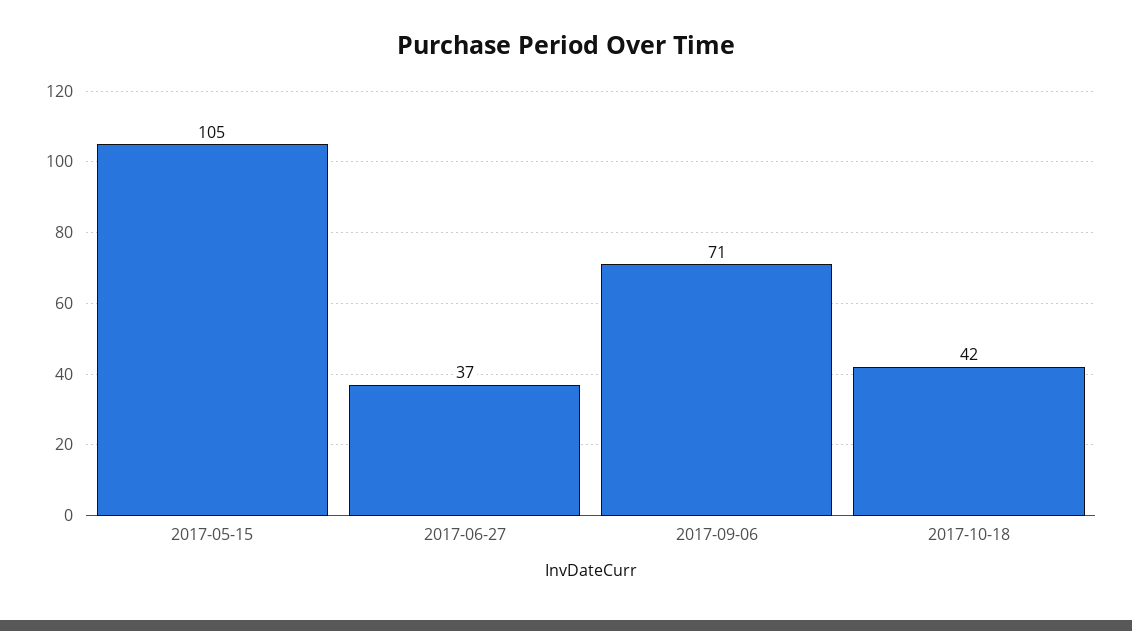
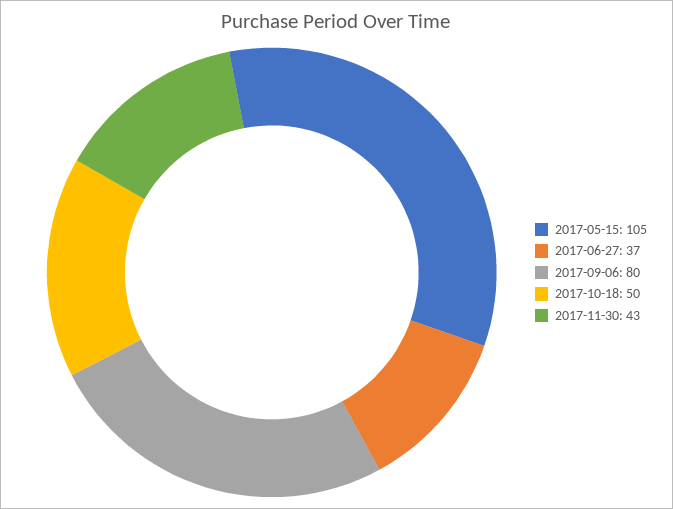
2017-09-06: 71 -> 80
2017-10-18: 42 -> 50
2017-11-30: none -> 43

